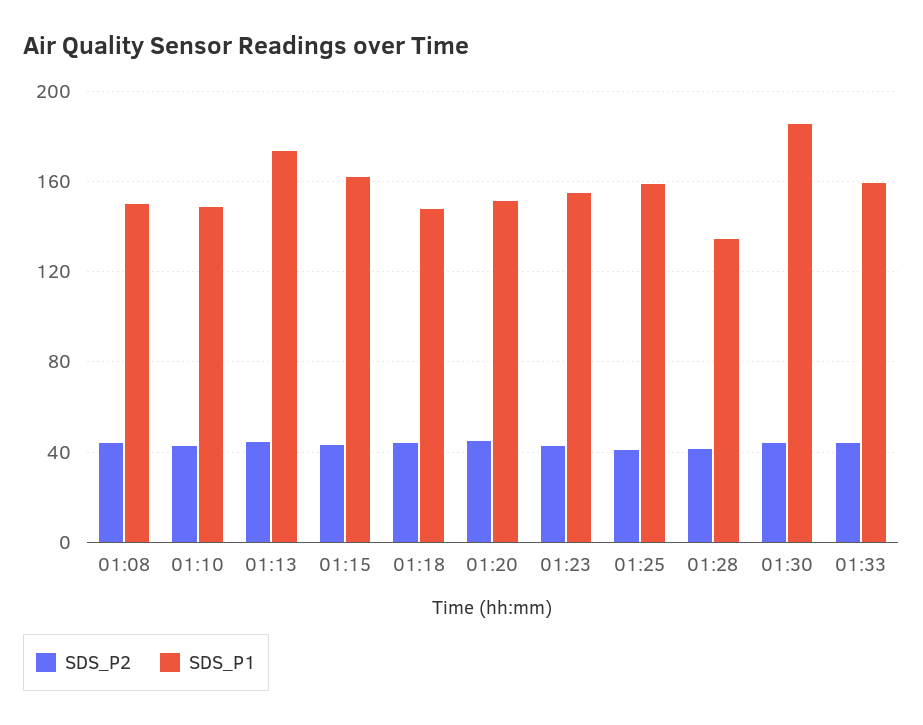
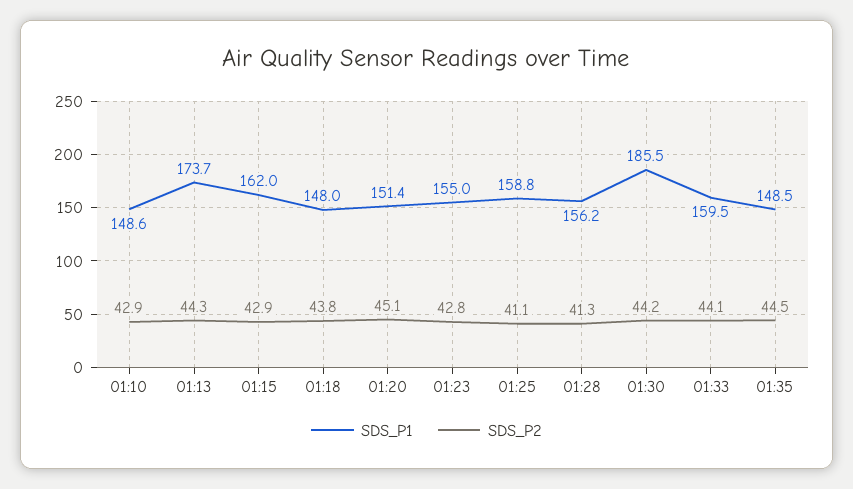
SDS_P2, 01:08: 45 -> none
SDS_P1, 01:08: 150 -> none
SDS_P1, 01:28: 135 -> 156.2
SDS_P1, 01:35: none -> 148.5
SDS_P2, 01:35: none -> 44.5

